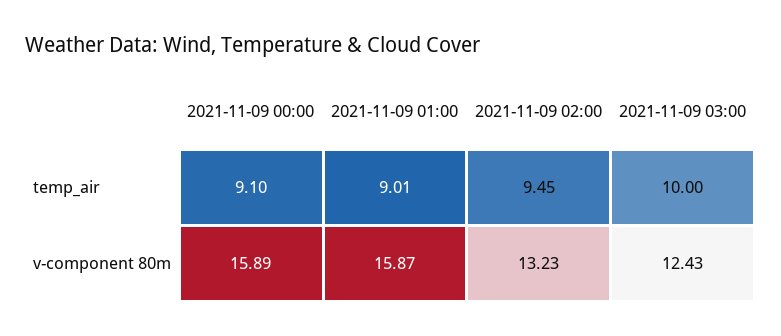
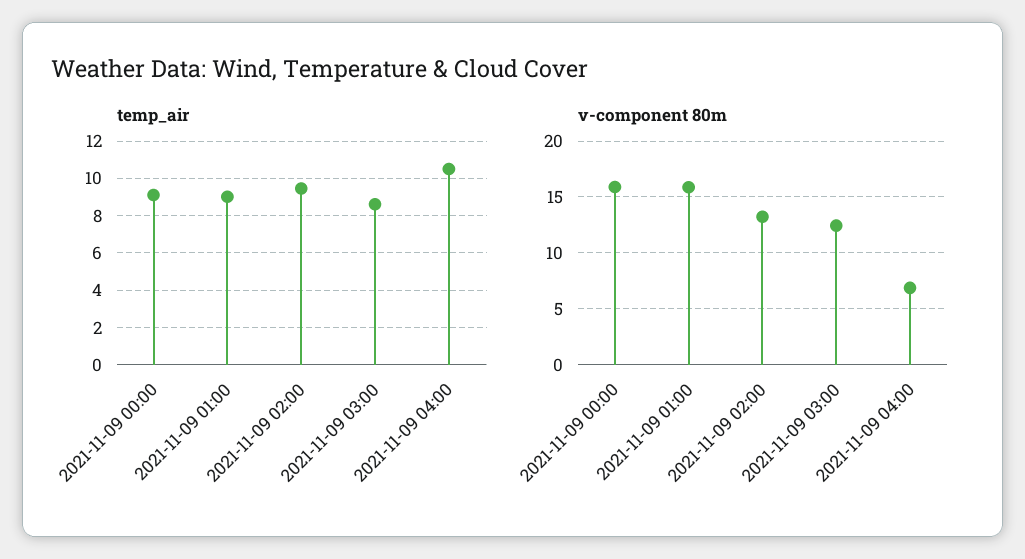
temp_air, 2021-11-09 03:00: 10 -> 8.5
temp_air, 2021-11-09 04:00: none -> 10.5
v-component 80m, 2021-11-09 04:00: none -> 7

